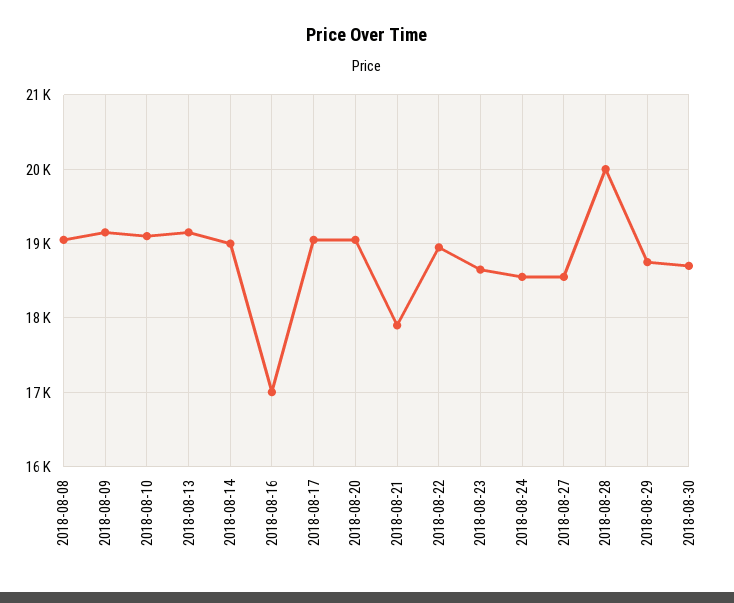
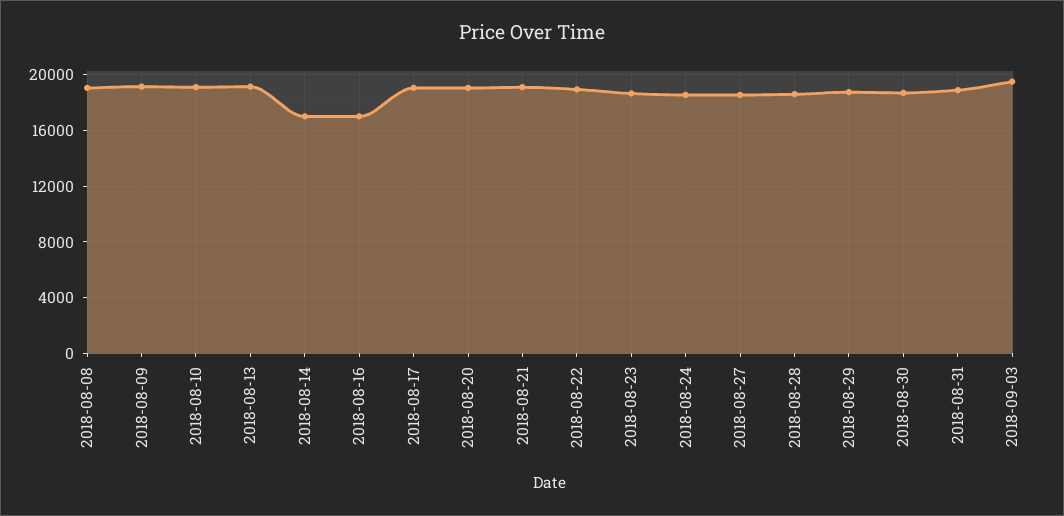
2018-08-14: 19000 -> 17000
2018-08-21: 17900 -> 19000
2018-08-28: 20000 -> 18500
2018-08-31: none -> 19000
2018-09-03: none -> 19500

